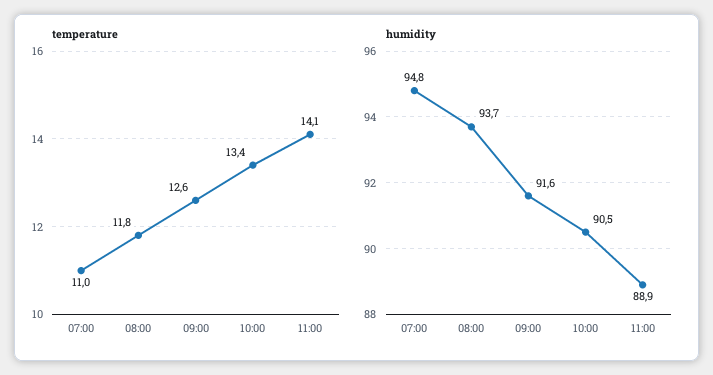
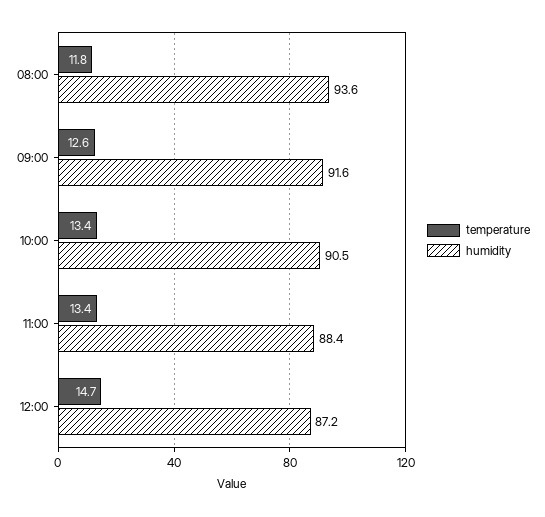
temperature, 07:00: 11 -> none
temperature, 11:00: 14.1 -> 13.4
humidity, 07:00: 94.8 -> none
humidity, 08:00: 93.7 -> 93.6
humidity, 11:00: 88.9 -> 88.4
temperature, 12:00: none -> 14.7
humidity, 12:00: none -> 87.2

